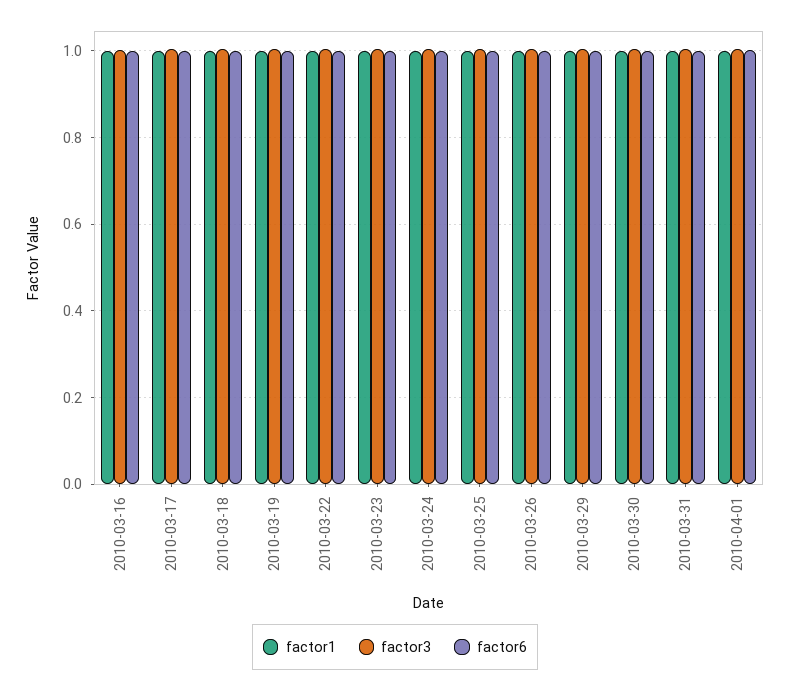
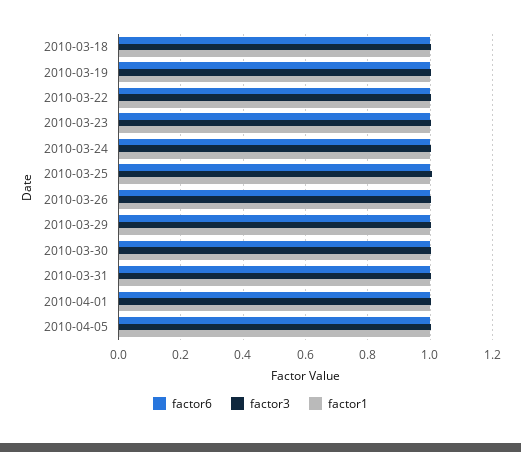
factor1, 2010-03-16: 1 -> none
factor3, 2010-03-16: 1 -> none
factor6, 2010-03-16: 1 -> none
factor1, 2010-03-17: 1 -> none
factor3, 2010-03-17: 1 -> none
factor6, 2010-03-17: 1 -> none
factor6, 2010-04-05: none -> 1
factor3, 2010-04-05: none -> 1
factor1, 2010-04-05: none -> 1

